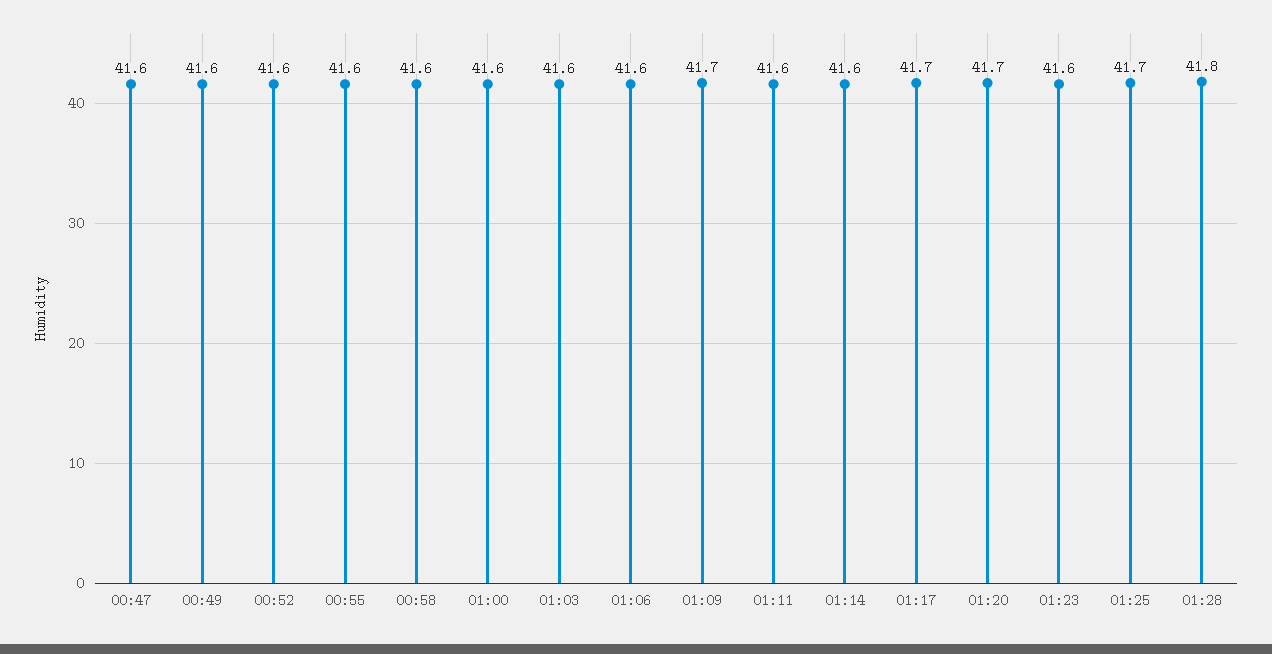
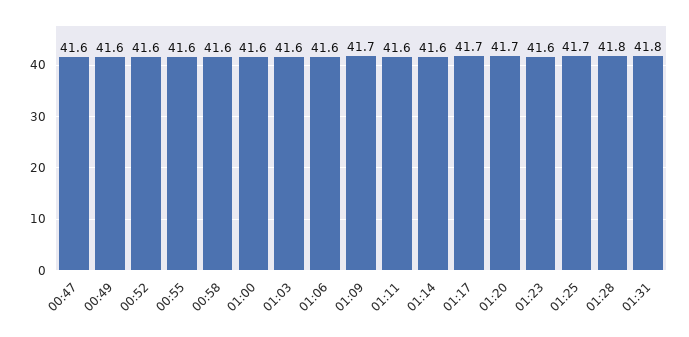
01:31: none -> 41.8

